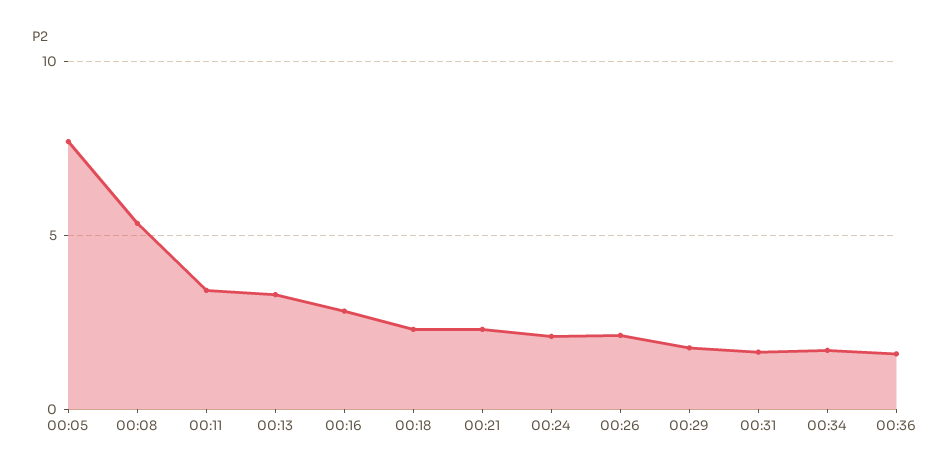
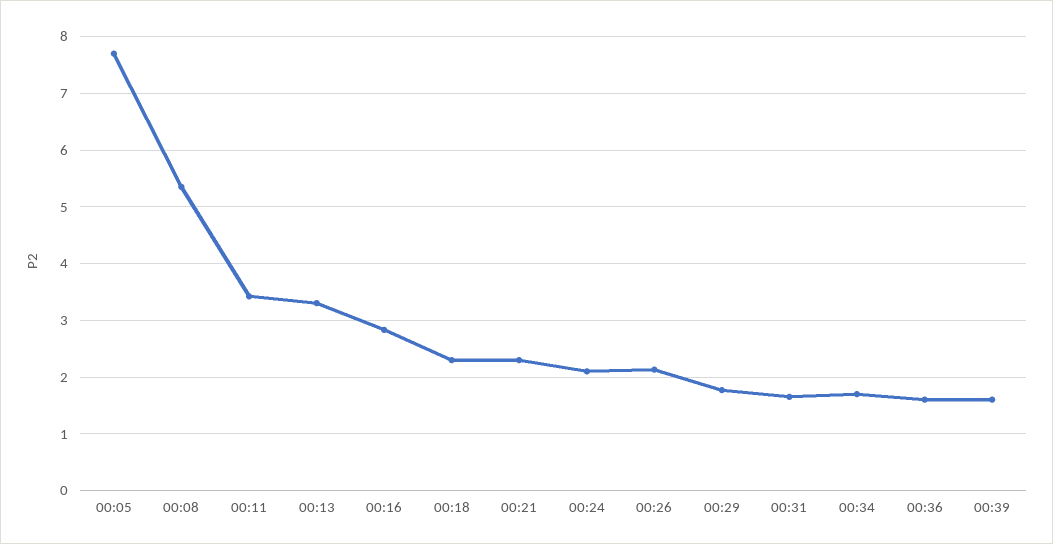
00:39: none -> 1.6

